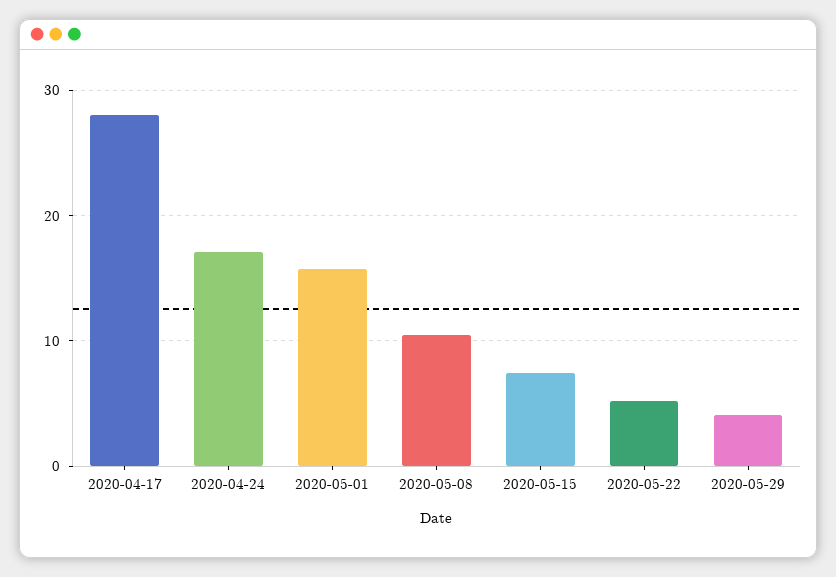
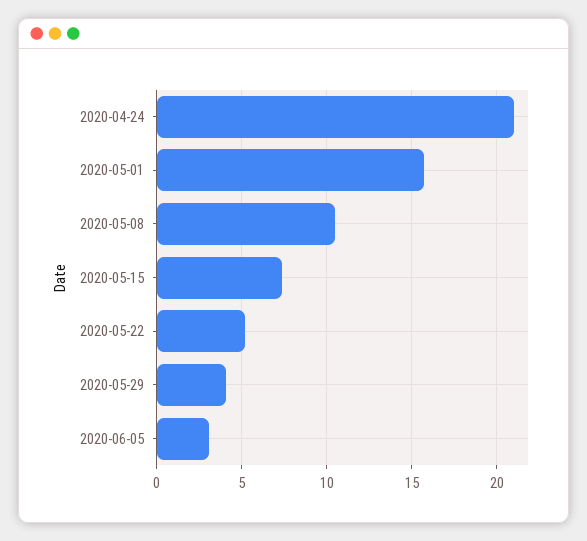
2020-04-17: 28 -> none
2020-04-24: 17 -> 21
2020-06-05: none -> 3

